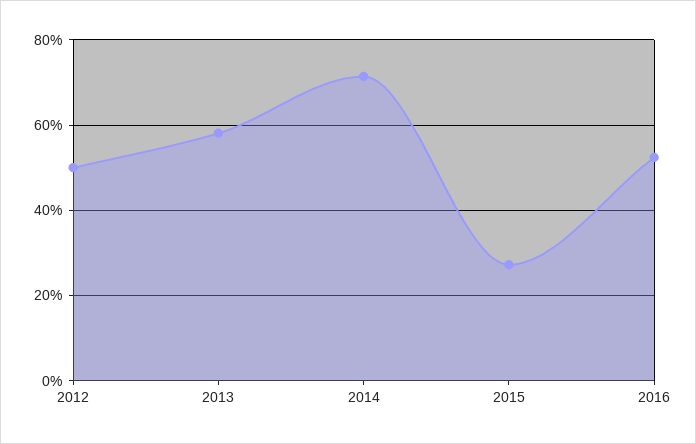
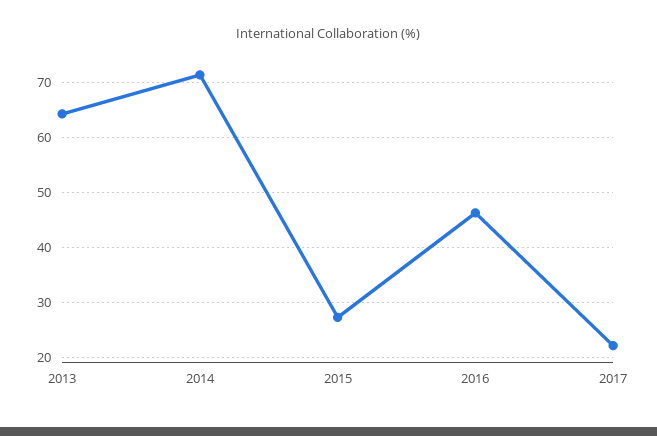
2012: 50 -> none
2013: 58 -> 64
2016: 52 -> 46
2017: none -> 22

